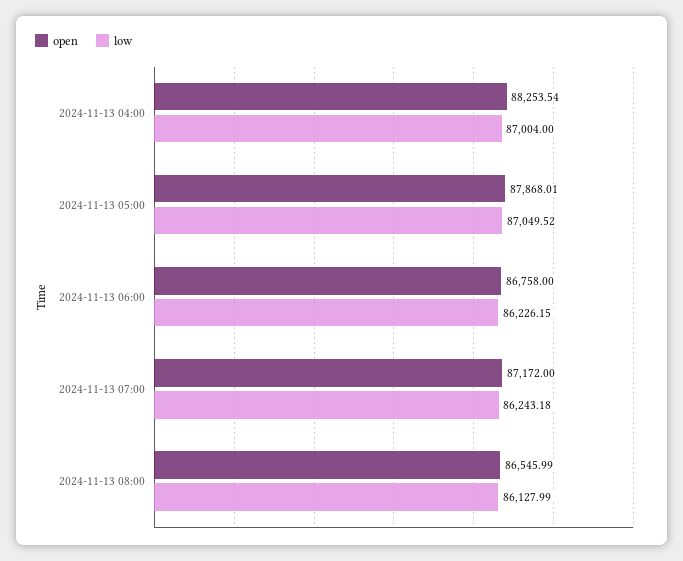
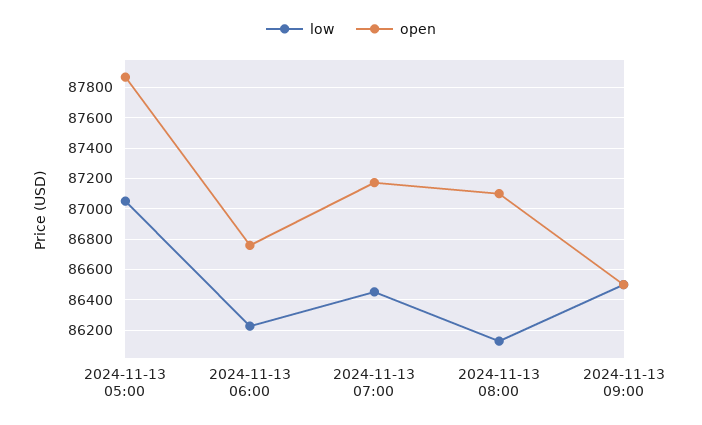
open, 2024-11-13 04:00: 88253.54 -> none
low, 2024-11-13 04:00: 87004 -> none
low, 2024-11-13 07:00: 86243.18 -> 86450
open, 2024-11-13 08:00: 86545.99 -> 87100
low, 2024-11-13 09:00: none -> 86500
open, 2024-11-13 09:00: none -> 86500

